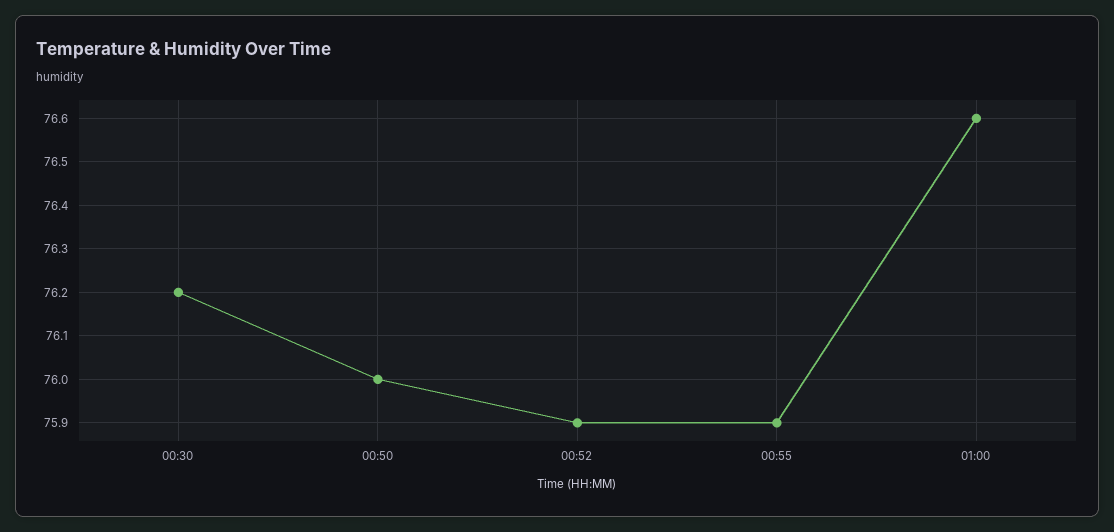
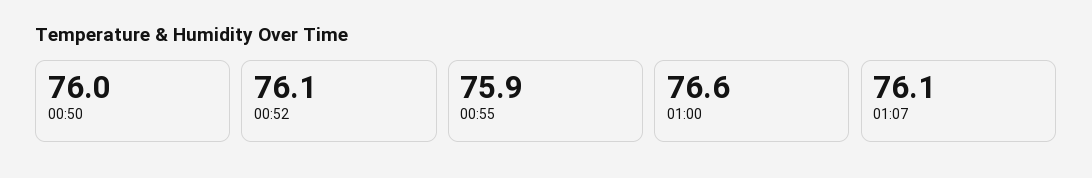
00:30: 76.2 -> none
00:52: 75.9 -> 76.1
01:07: none -> 76.1

